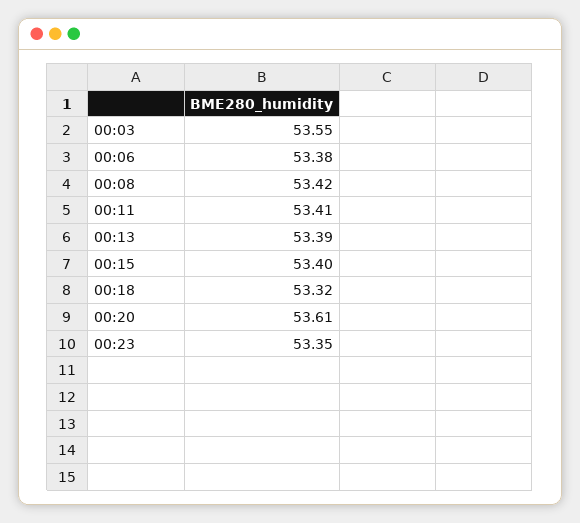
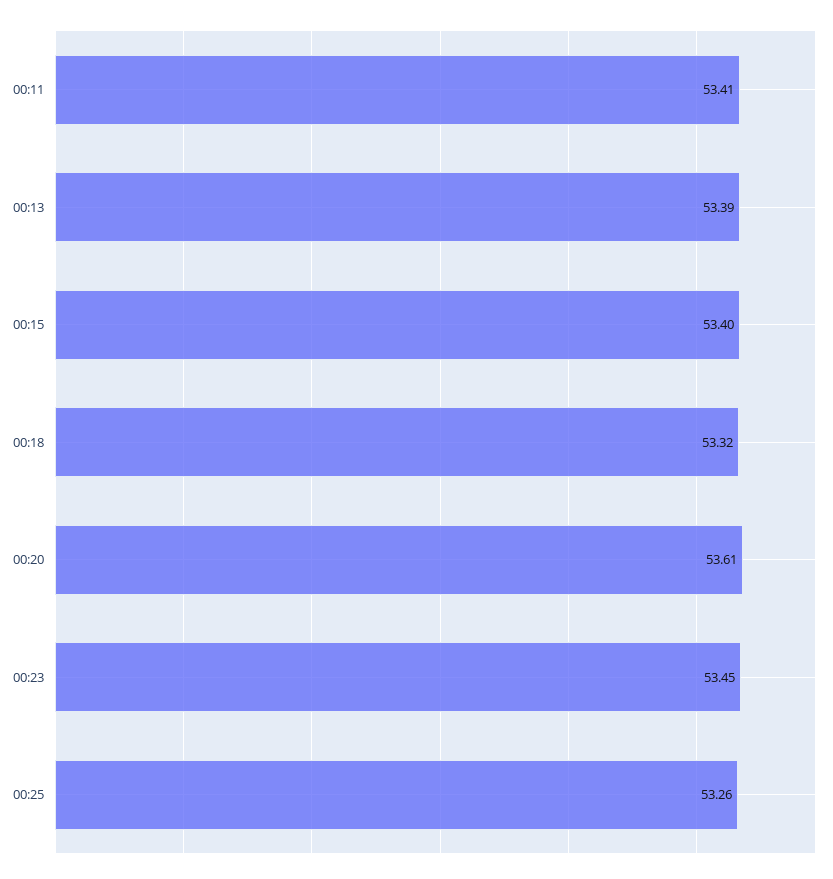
00:03: 53.55 -> none
00:06: 53.38 -> none
00:08: 53.42 -> none
00:23: 53.35 -> 53.45
00:25: none -> 53.26

